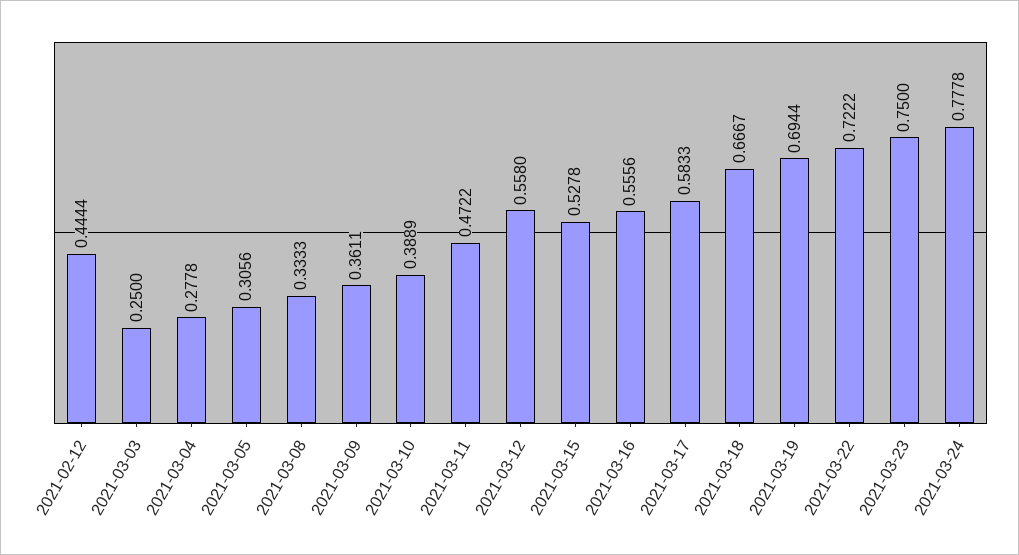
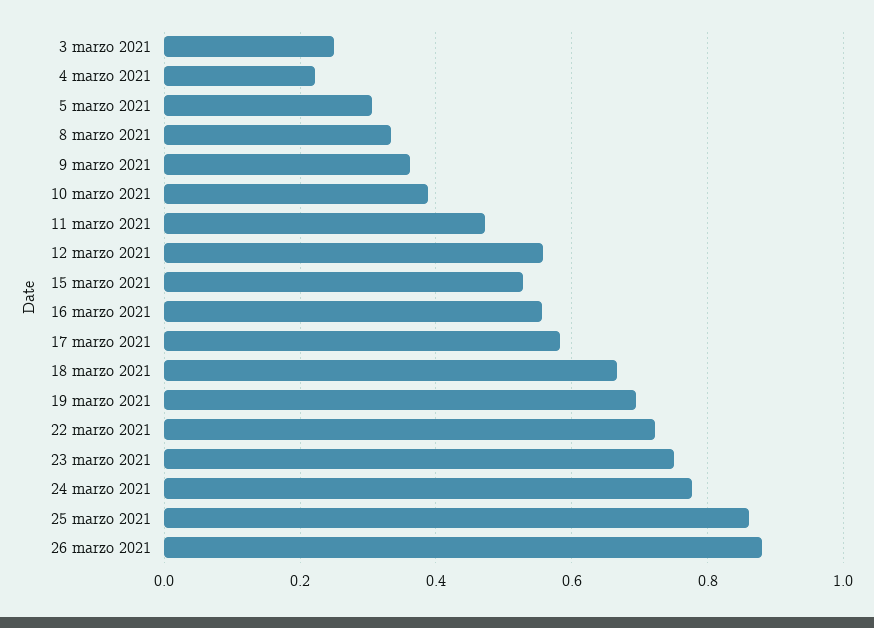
2021-02-12: 0.4444 -> none
2021-03-04: 0.2778 -> 0.22
25 marzo 2021: none -> 0.86
26 marzo 2021: none -> 0.88

